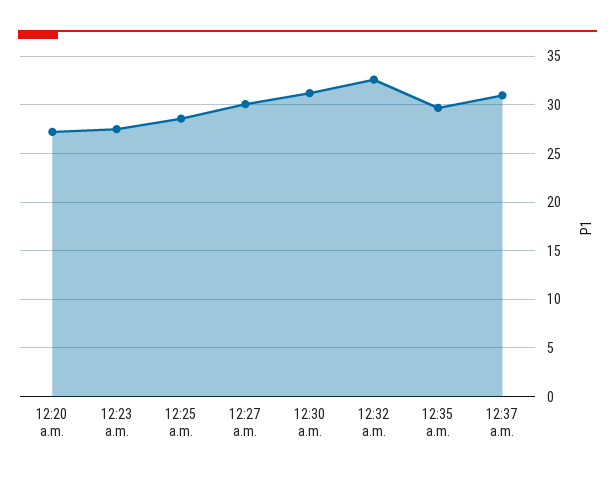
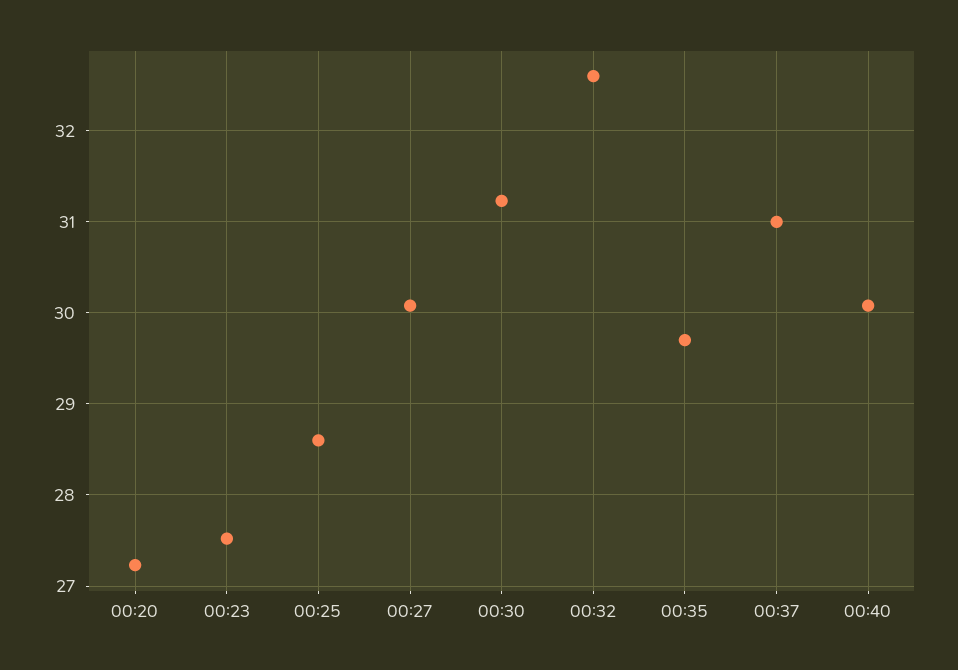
00:40: none -> 30.1

